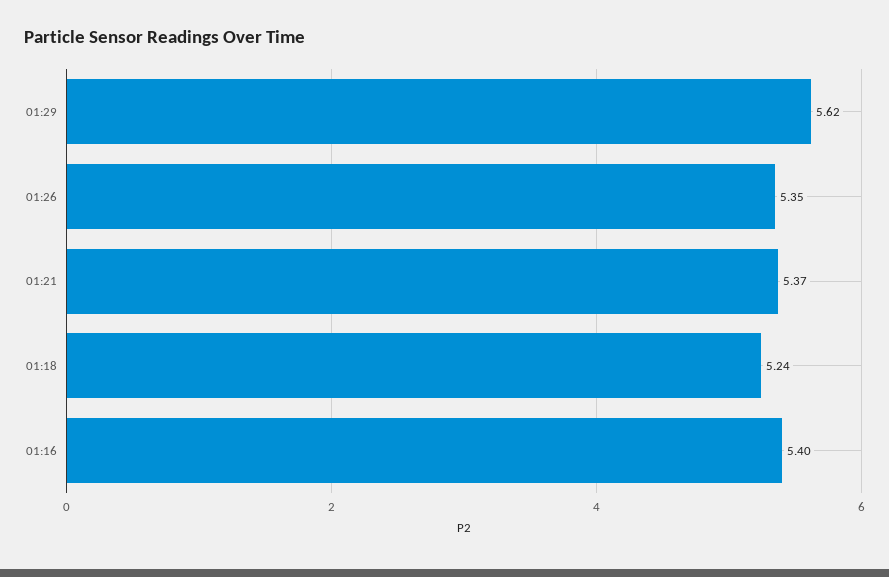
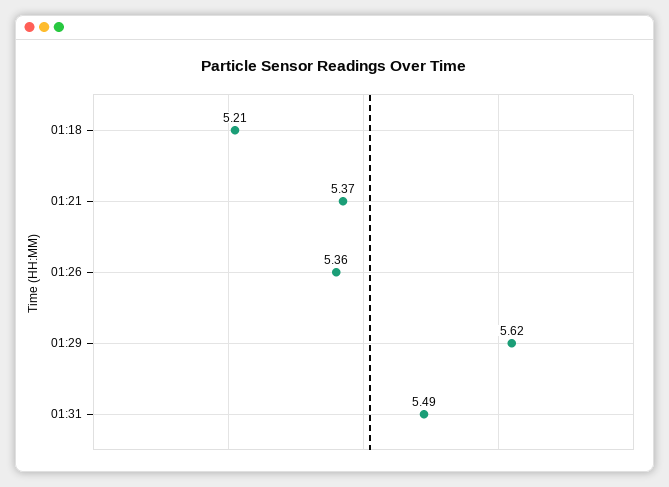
01:26: 5.35 -> 5.36
01:18: 5.24 -> 5.21
01:16: 5.4 -> none
01:31: none -> 5.49

